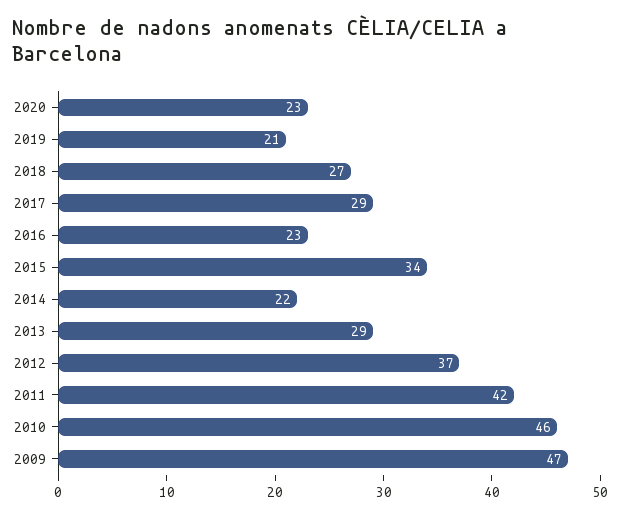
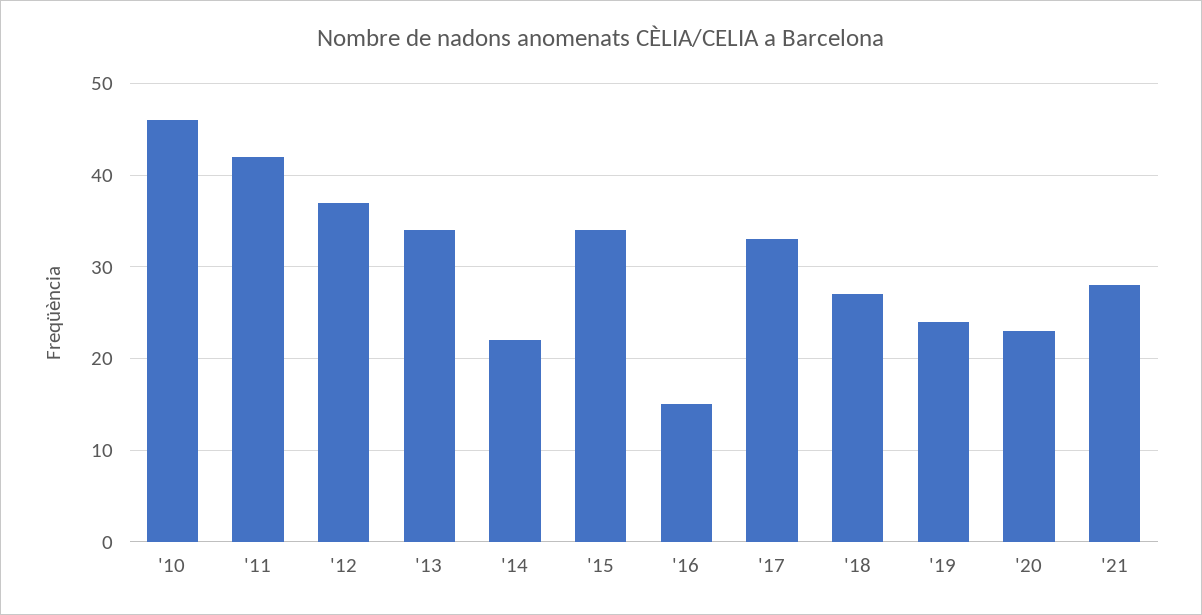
2019: 21 -> 24
2017: 29 -> 33
2016: 23 -> 15
2013: 29 -> 34
2009: 47 -> none
'21: none -> 28

